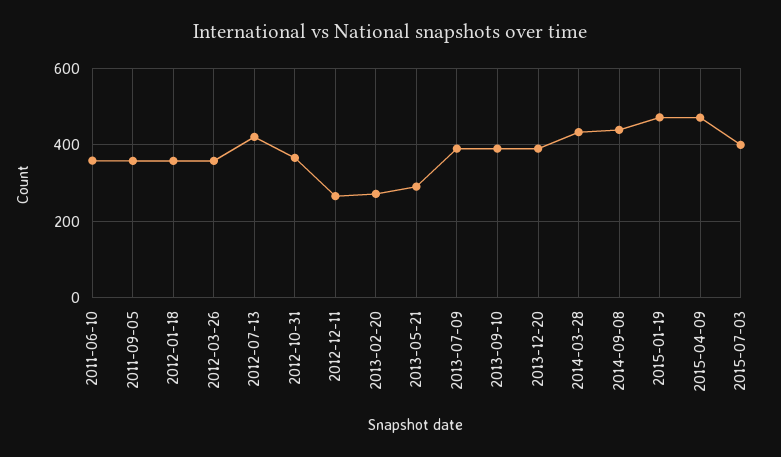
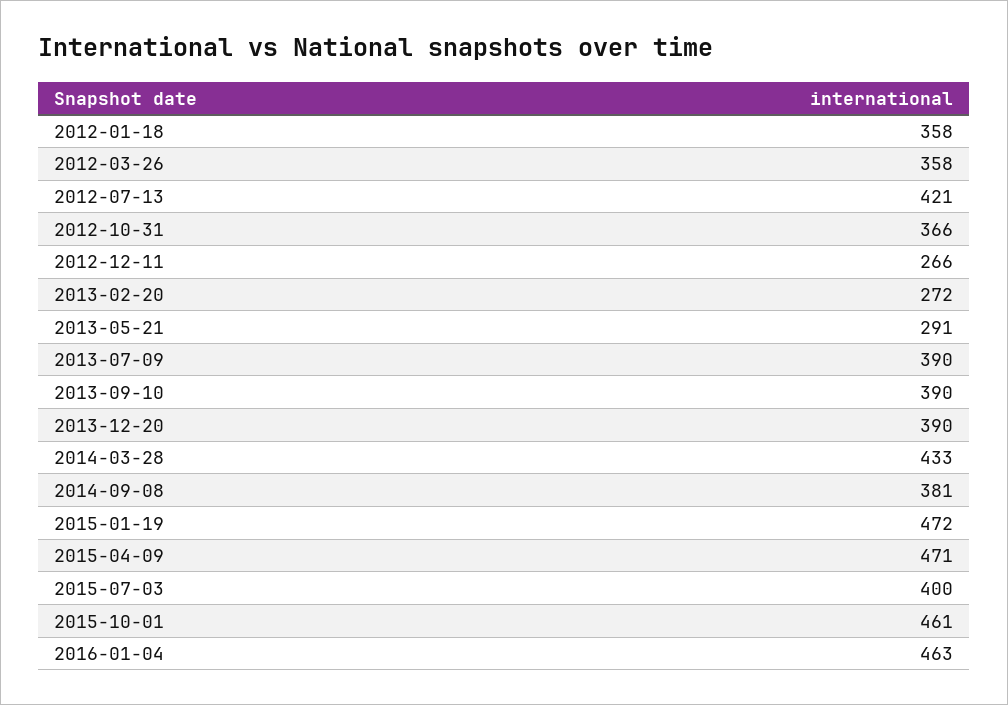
2011-06-10: 360 -> none
2011-09-05: 360 -> none
2014-09-08: 440 -> 381
2015-10-01: none -> 461
2016-01-04: none -> 463

